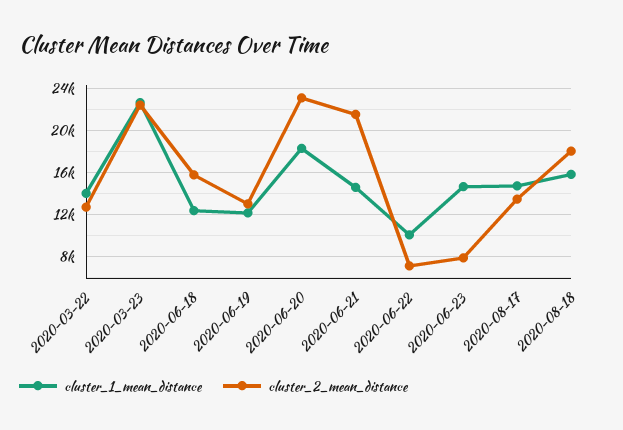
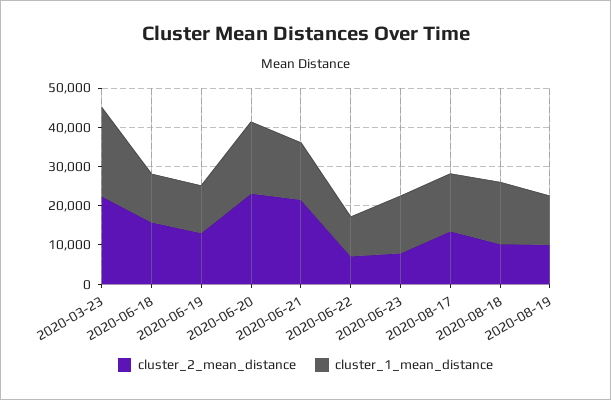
cluster_1_mean_distance, 2020-03-22: 14000 -> none
cluster_2_mean_distance, 2020-03-22: 13000 -> none
cluster_2_mean_distance, 2020-08-18: 18000 -> 10000
cluster_2_mean_distance, 2020-08-19: none -> 10000
cluster_1_mean_distance, 2020-08-19: none -> 12500

